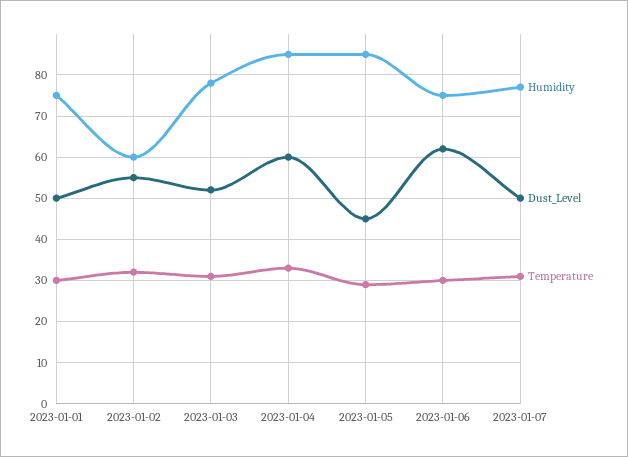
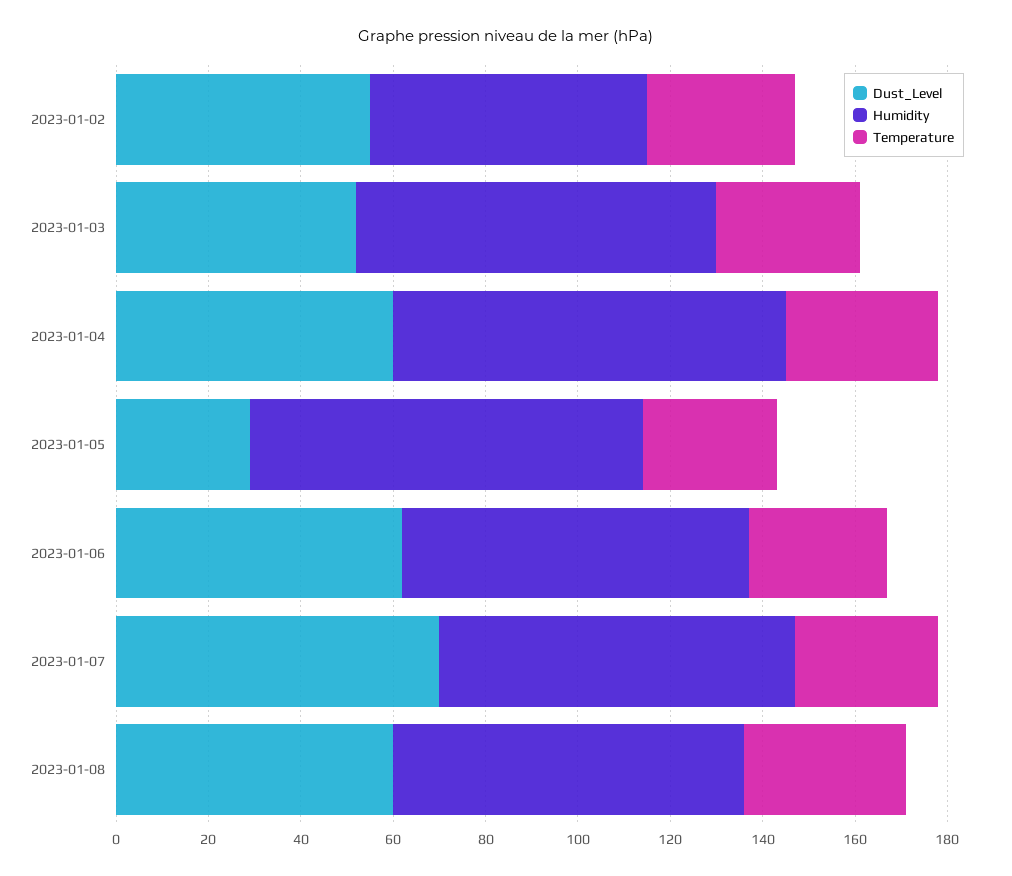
Humidity, 2023-01-01: 75 -> none
Dust_Level, 2023-01-01: 50 -> none
Temperature, 2023-01-01: 30 -> none
Dust_Level, 2023-01-05: 45 -> 30
Dust_Level, 2023-01-07: 50 -> 70
Dust_Level, 2023-01-08: none -> 60
Humidity, 2023-01-08: none -> 75
Temperature, 2023-01-08: none -> 35

